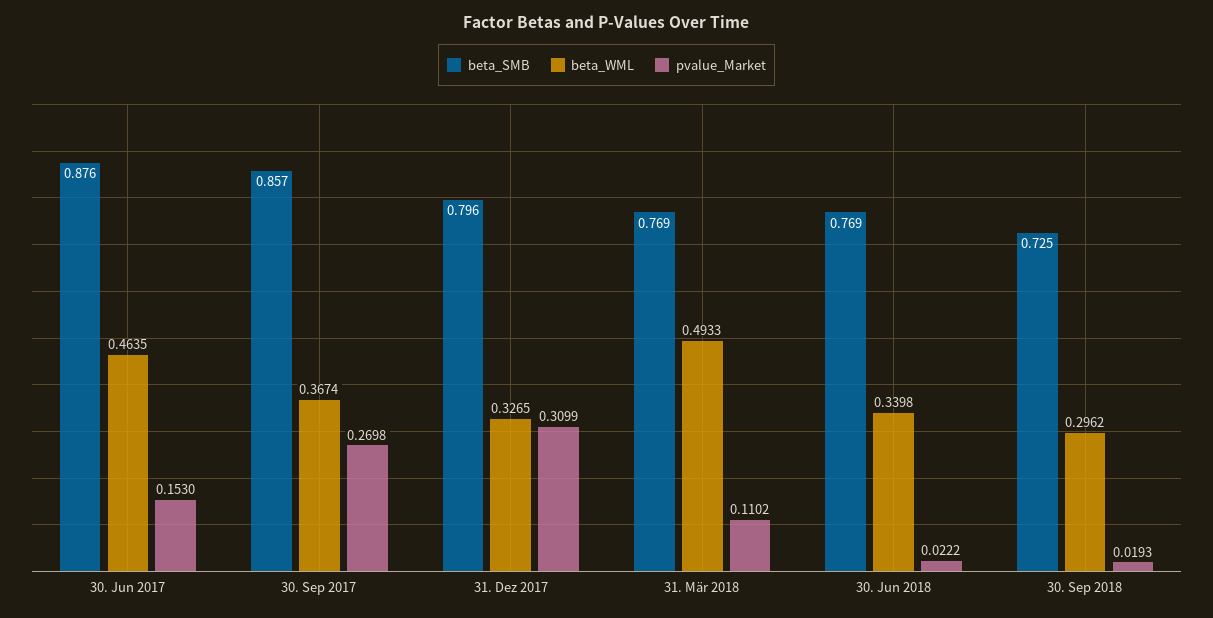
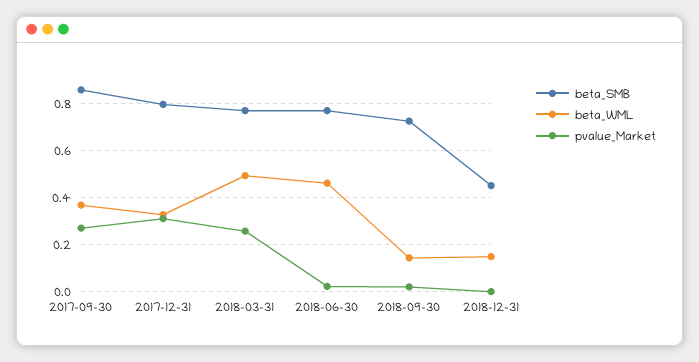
beta_SMB, 30. Jun 2017: 0.876 -> none
beta_WML, 30. Jun 2017: 0.4635 -> none
pvalue_Market, 30. Jun 2017: 0.153 -> none
pvalue_Market, 31. Mär 2018: 0.1102 -> 0.25
beta_WML, 30. Jun 2018: 0.3398 -> 0.45
beta_WML, 30. Sep 2018: 0.2962 -> 0.15
beta_SMB, 2018-12-31: none -> 0.45
beta_WML, 2018-12-31: none -> 0.15
pvalue_Market, 2018-12-31: none -> 0

